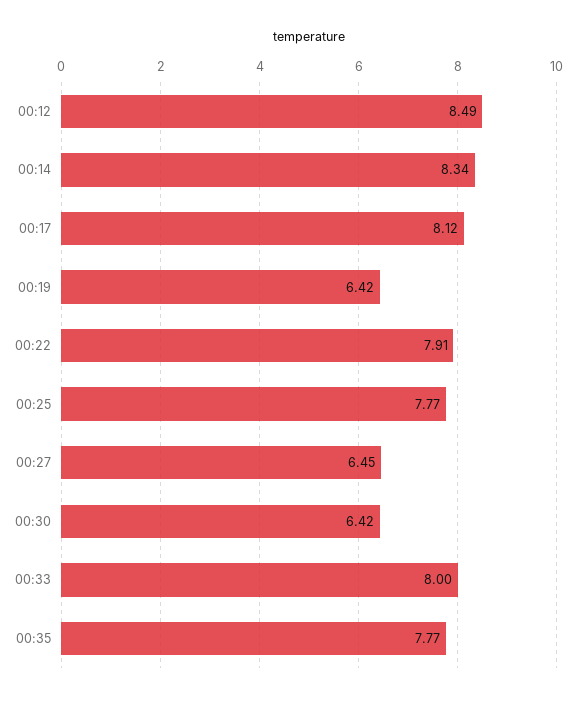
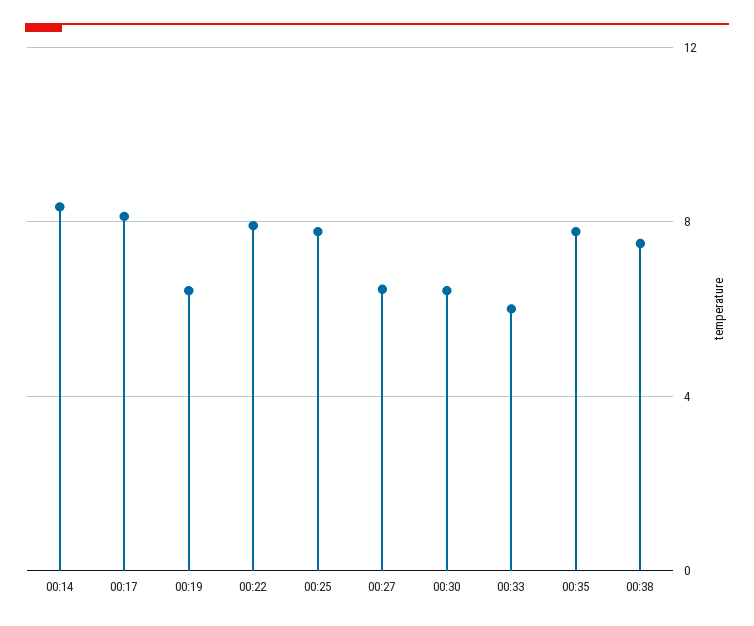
00:12: 8.49 -> none
00:33: 8 -> 6
00:38: none -> 7.5

